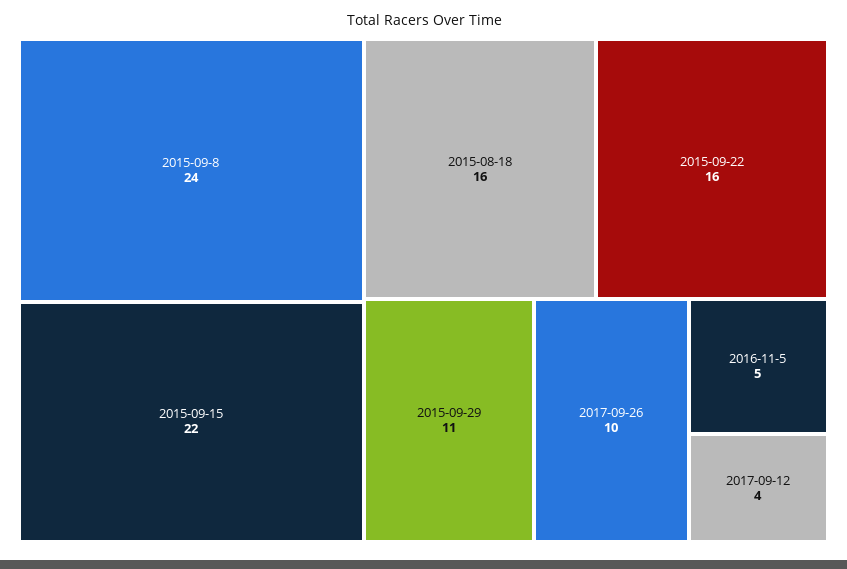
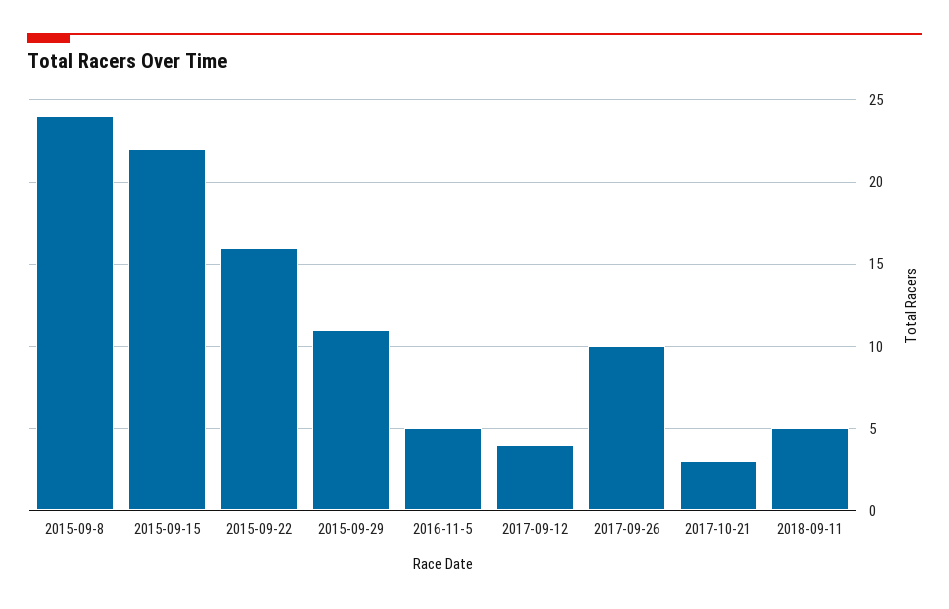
2015-08-18: 16 -> none
2017-10-21: none -> 3
2018-09-11: none -> 5

